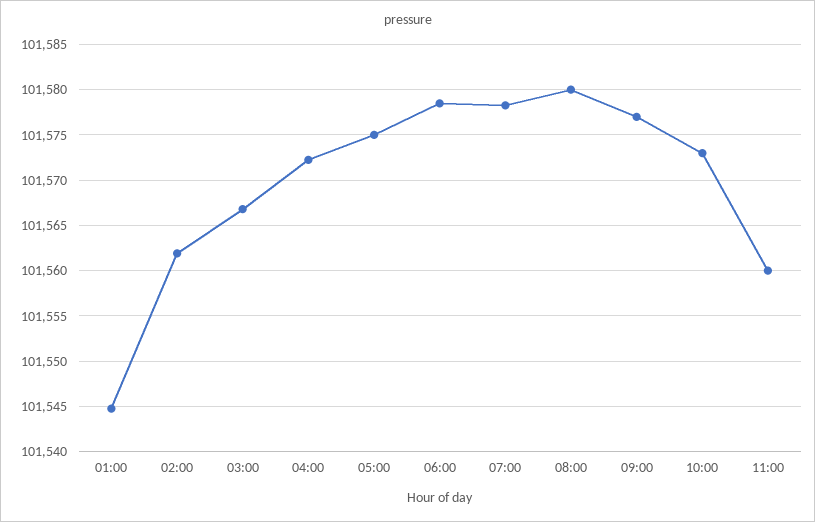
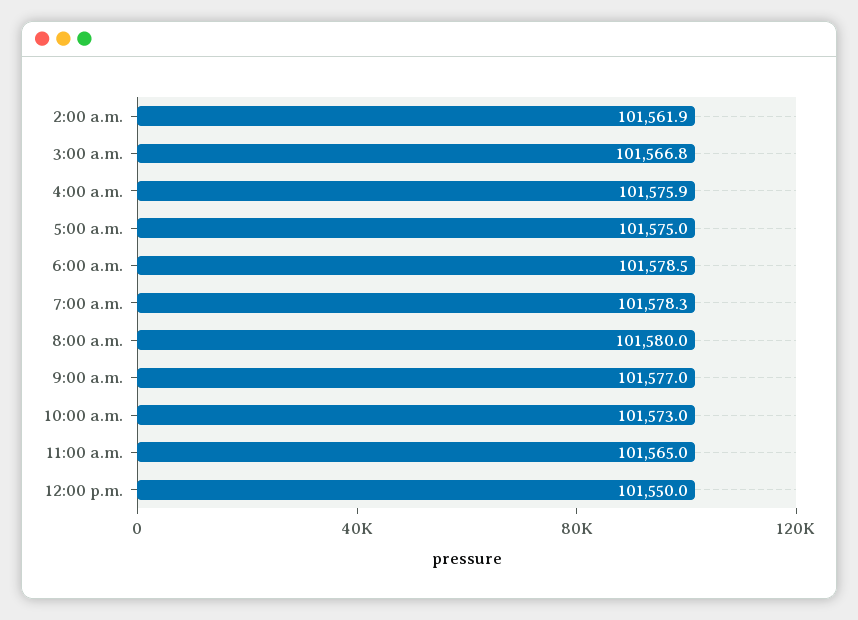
01:00: 101545 -> none
04:00: 101572 -> 101575.9
11:00: 101560 -> 101565
12:00 p.m.: none -> 101550

